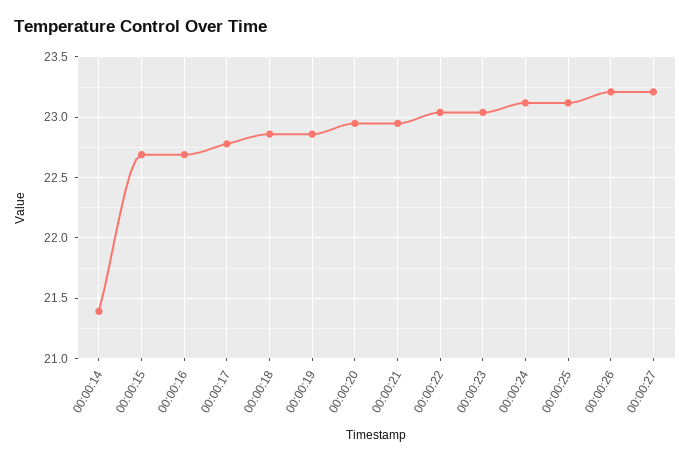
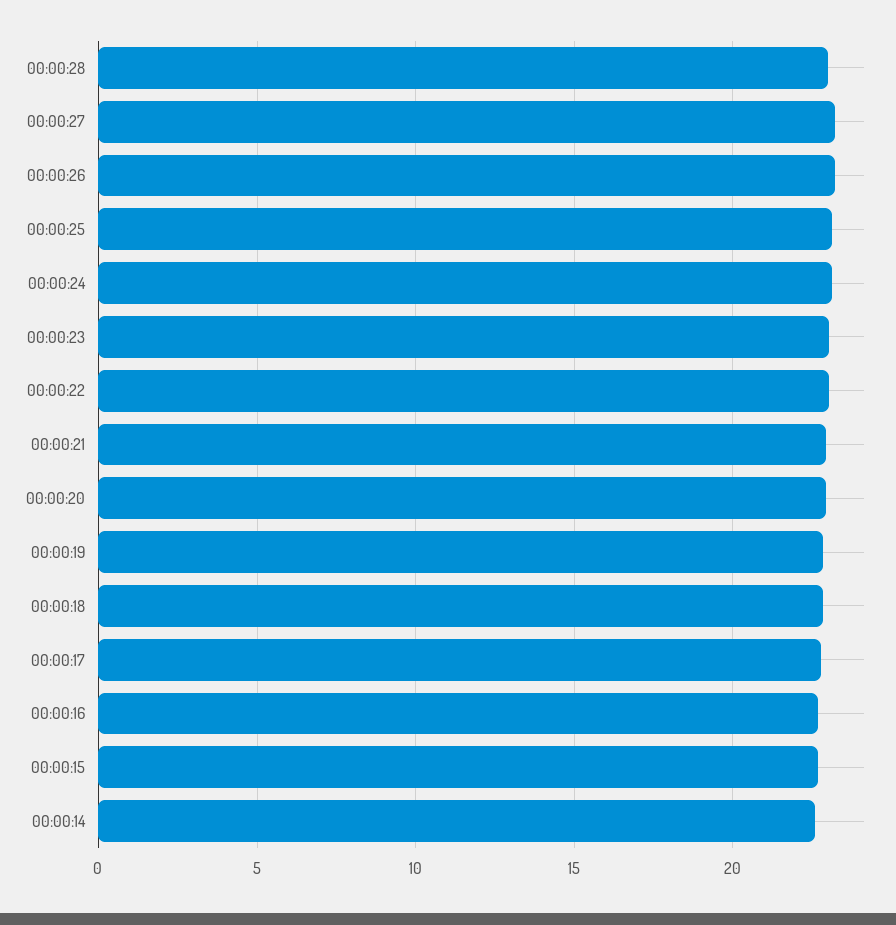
00:00:14: 21.4 -> 22.5
00:00:28: none -> 23

